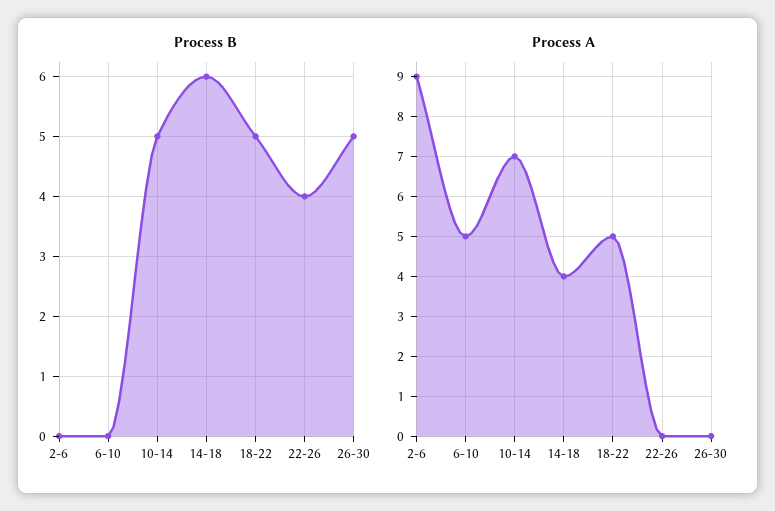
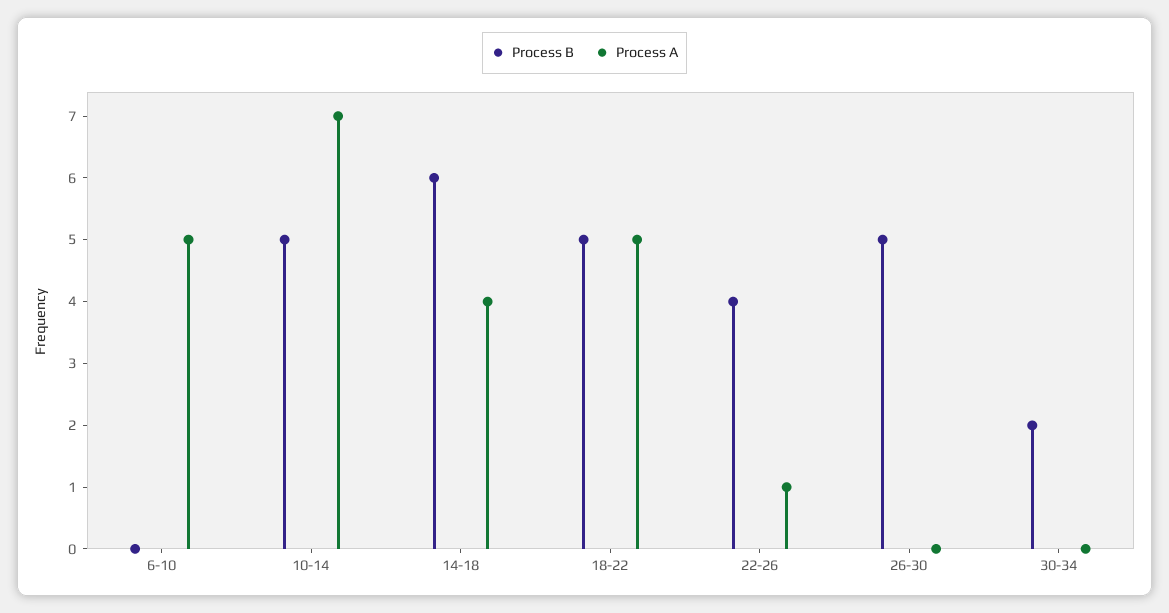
Process B, 2-6: 0 -> none
Process A, 2-6: 9 -> none
Process A, 22-26: 0 -> 1
Process B, 30-34: none -> 2
Process A, 30-34: none -> 0

